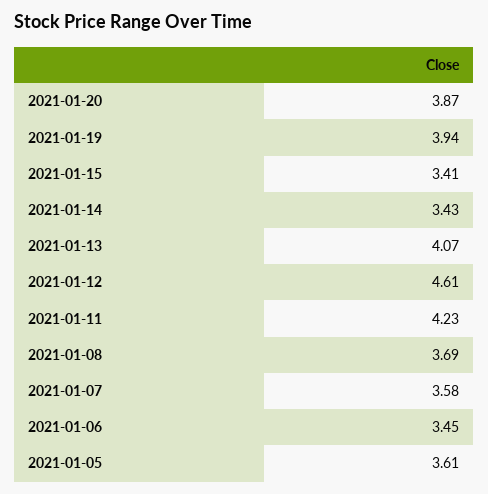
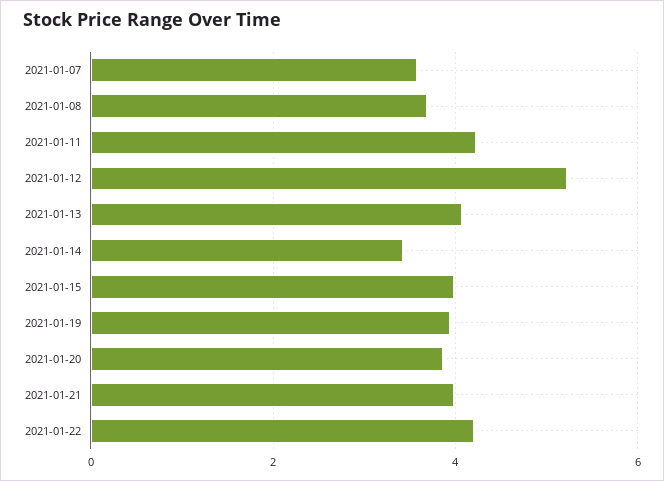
2021-01-15: 3.41 -> 4
2021-01-12: 4.61 -> 5.2
2021-01-06: 3.45 -> none
2021-01-05: 3.61 -> none
2021-01-21: none -> 4
2021-01-22: none -> 4.2

